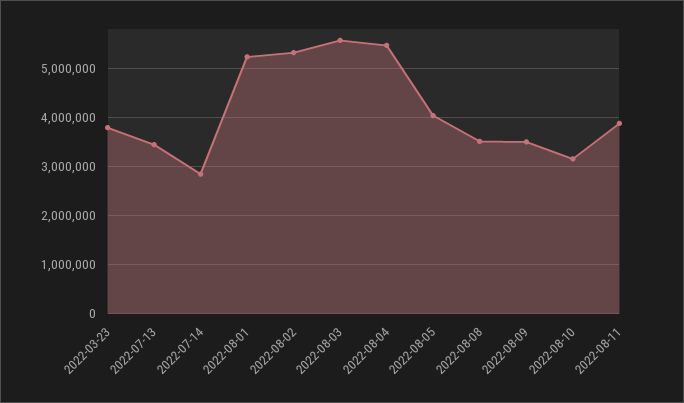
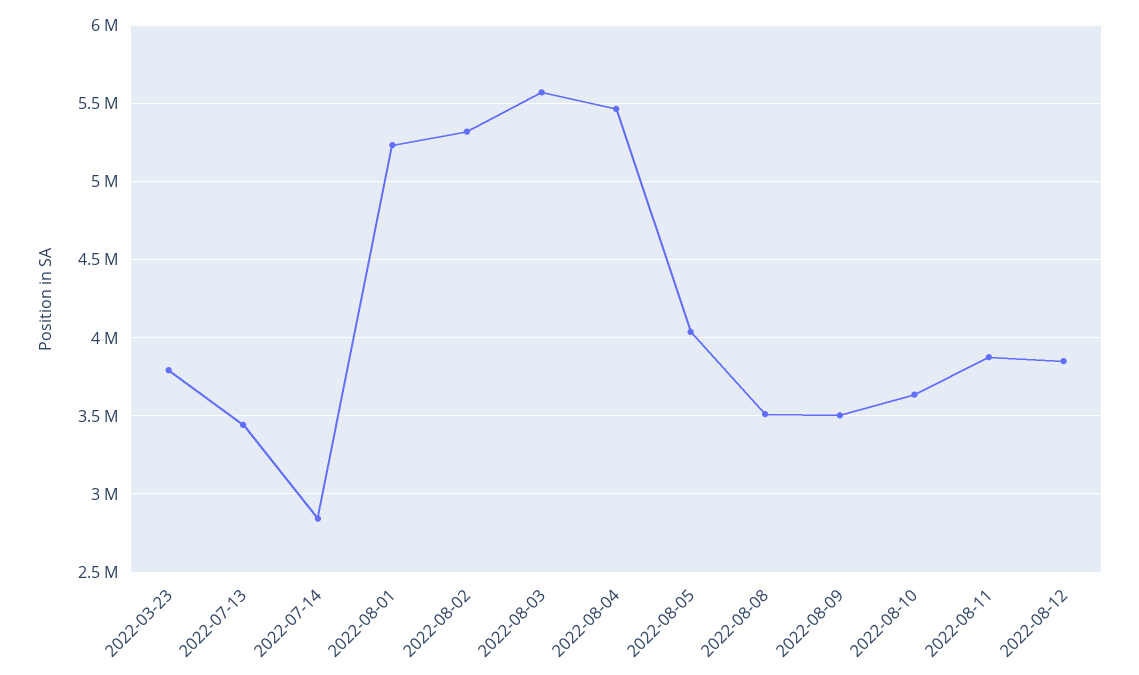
2022-08-10: 3200000 -> 3650000
2022-08-12: none -> 3850000

